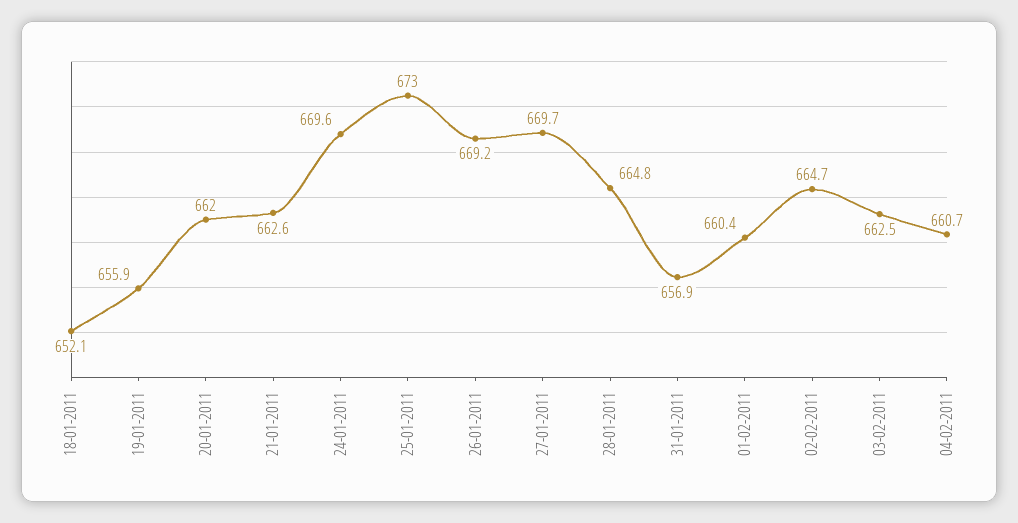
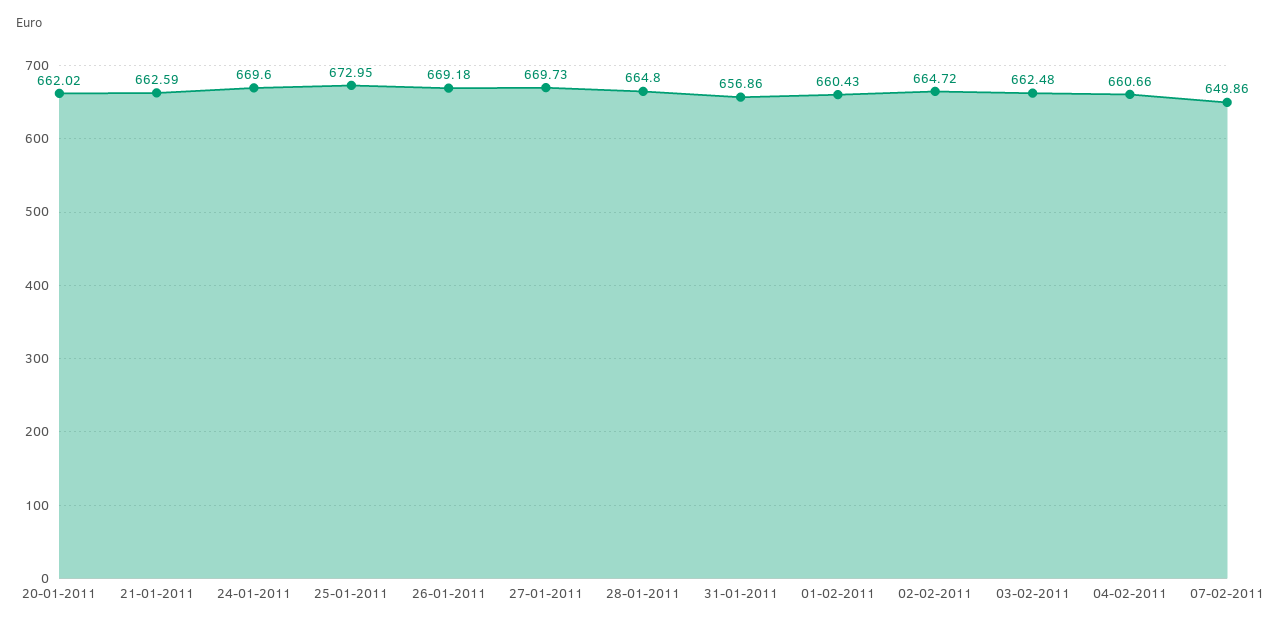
18-01-2011: 652.1 -> none
19-01-2011: 655.9 -> none
07-02-2011: none -> 649.86

